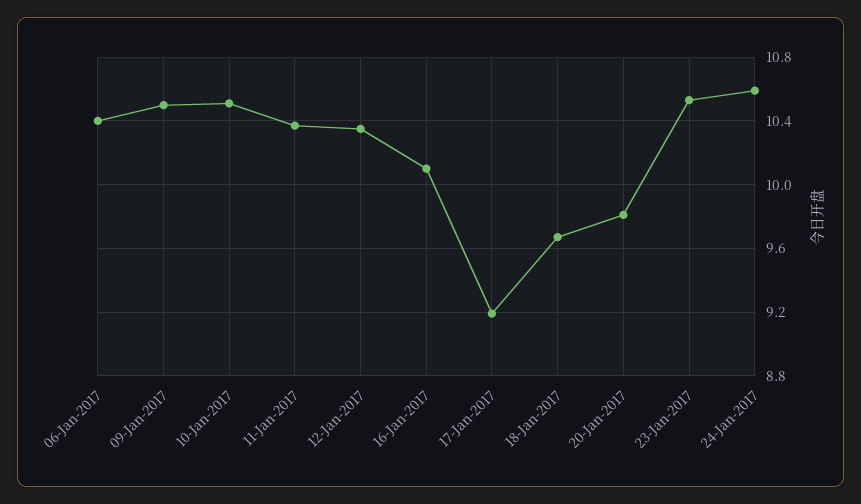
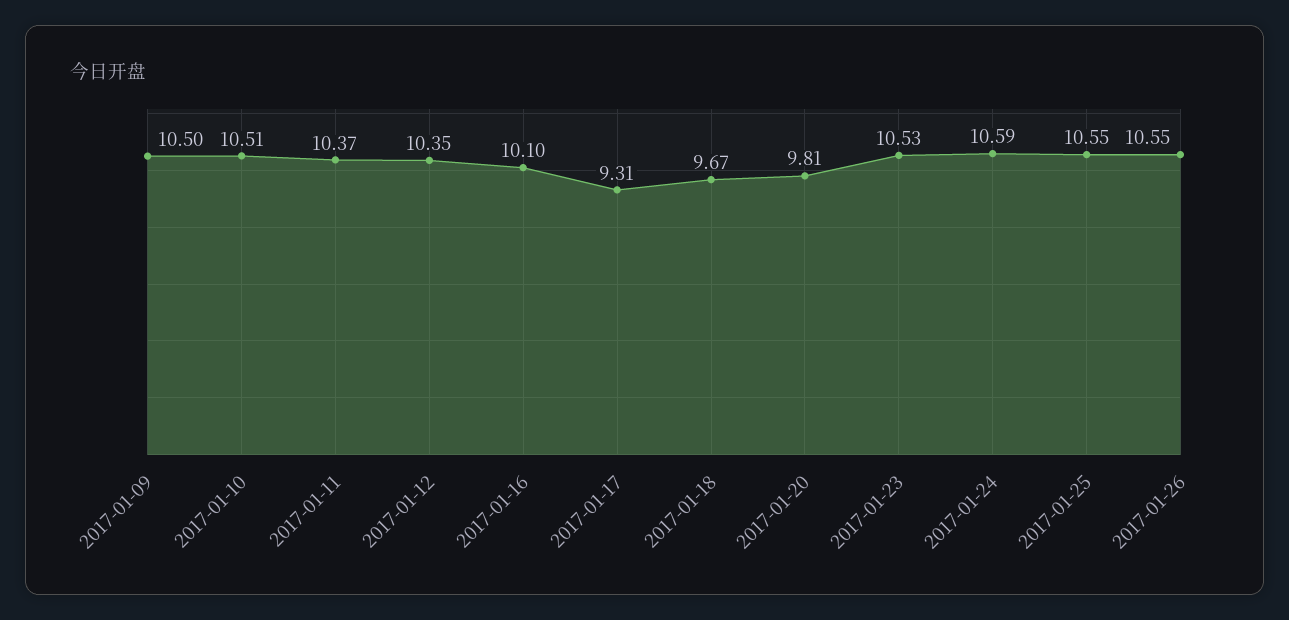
06-Jan-2017: 10.4 -> none
17-Jan-2017: 9.2 -> 9.31
2017-01-25: none -> 10.55
2017-01-26: none -> 10.55

